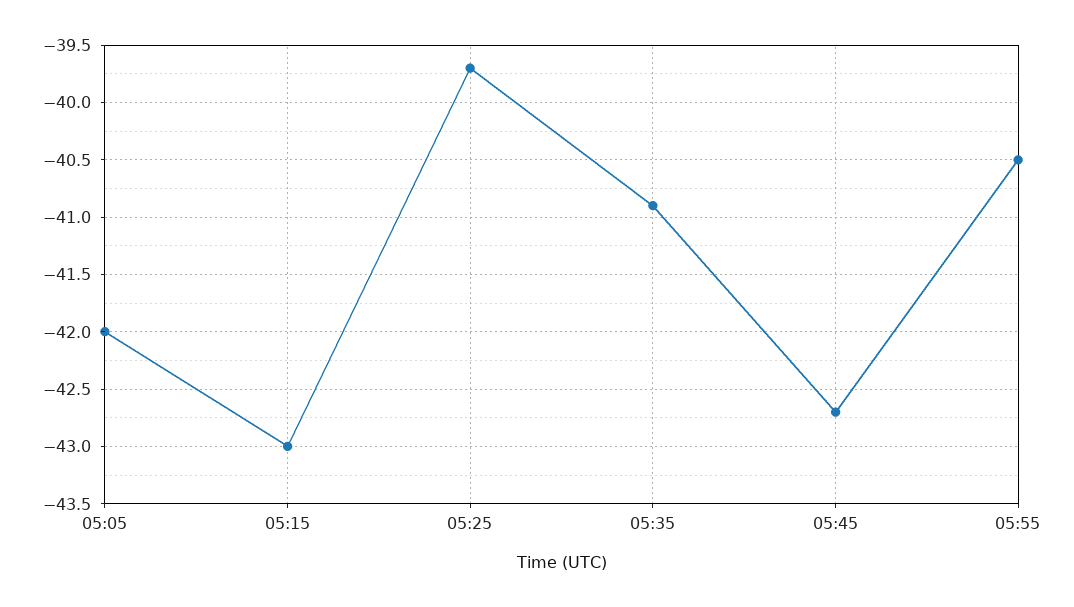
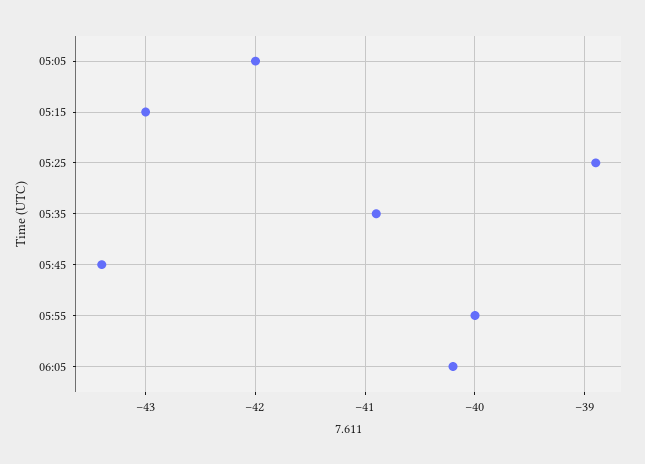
05:25: -39.7 -> -38.9
05:45: -42.7 -> -43.4
05:55: -40.5 -> -40
06:05: none -> -40.2

